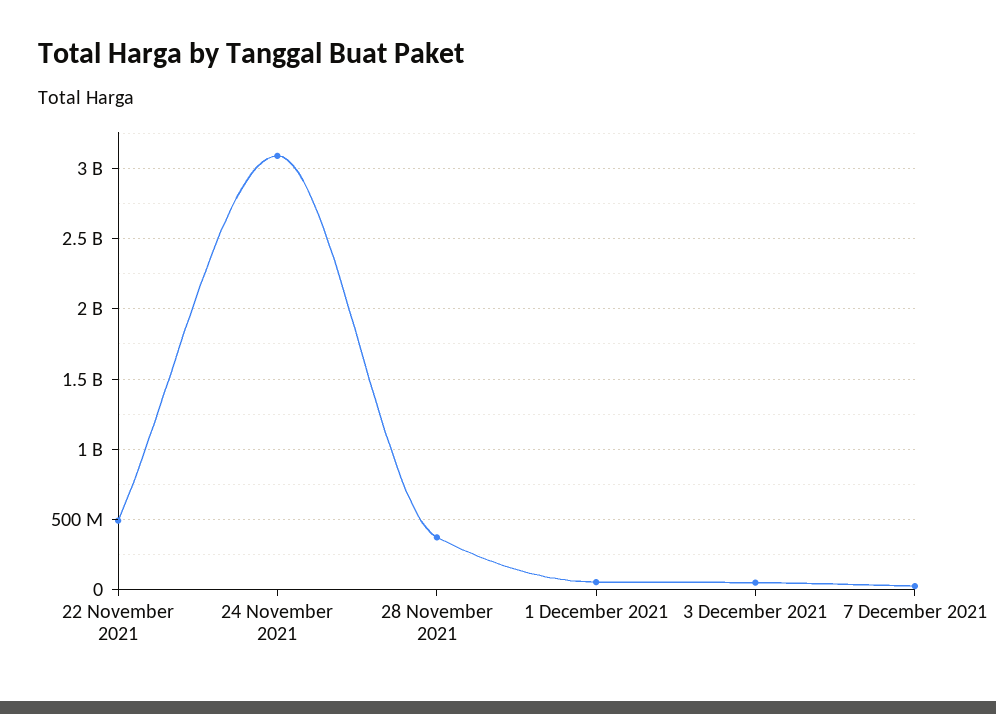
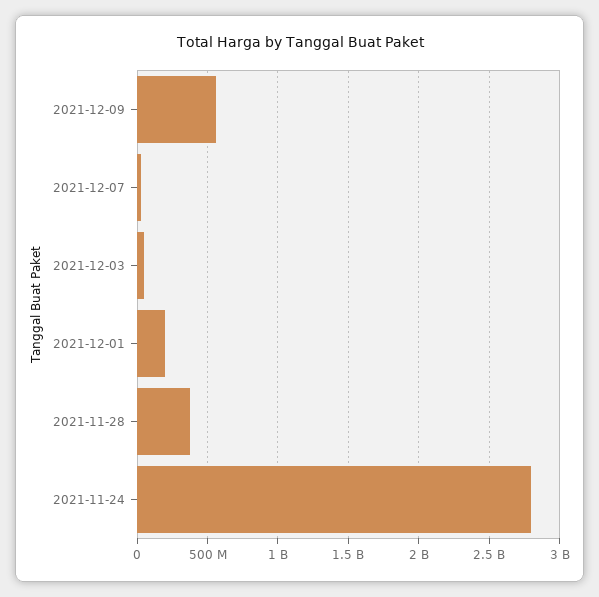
22 November 2021: 500000000 -> none
24 November 2021: 3100000000 -> 2800000000
1 December 2021: 50000000 -> 200000000
2021-12-09: none -> 550000000

